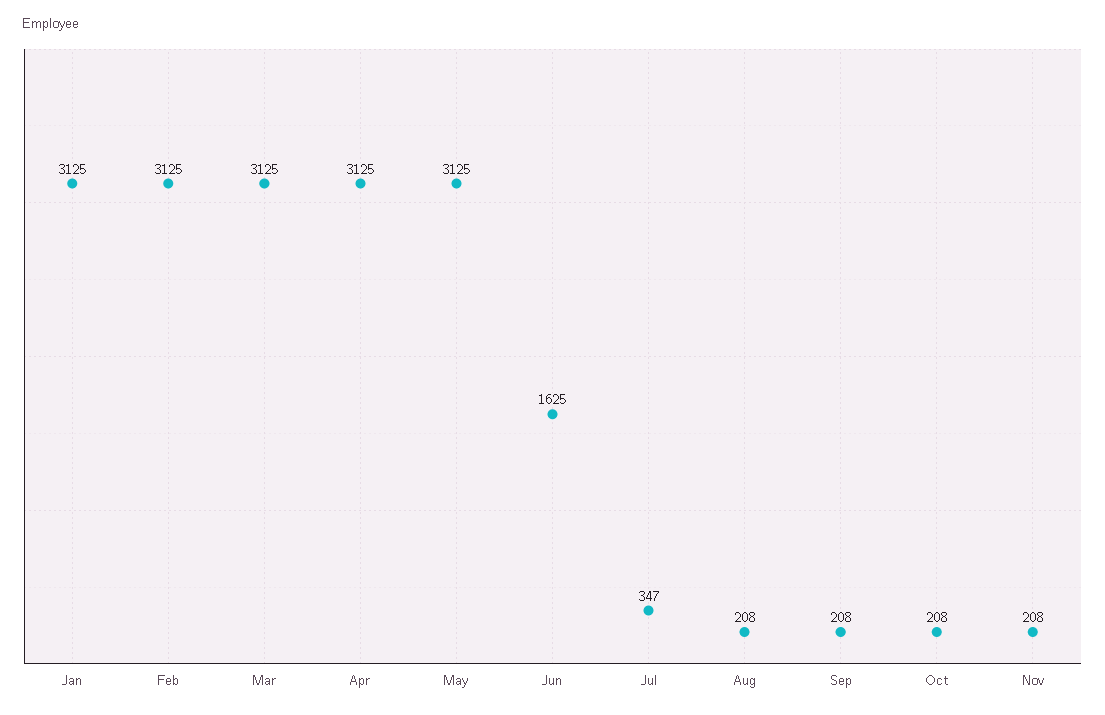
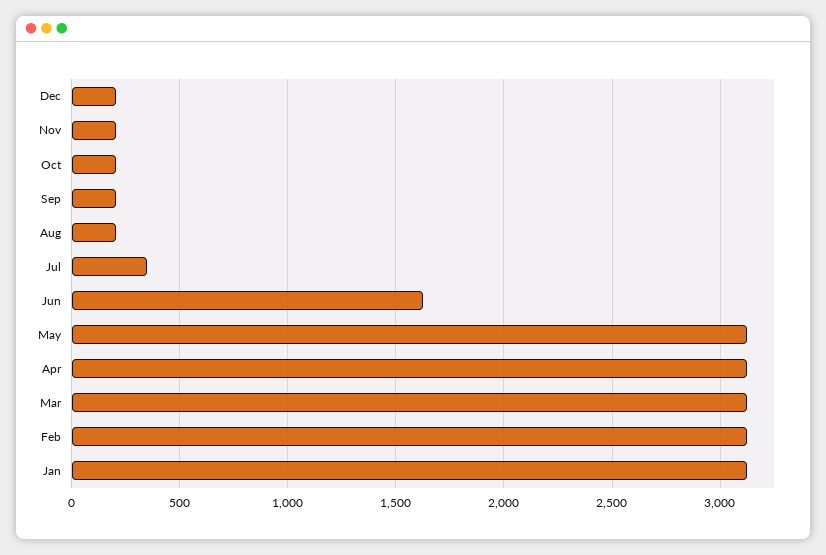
Dec: none -> 200

